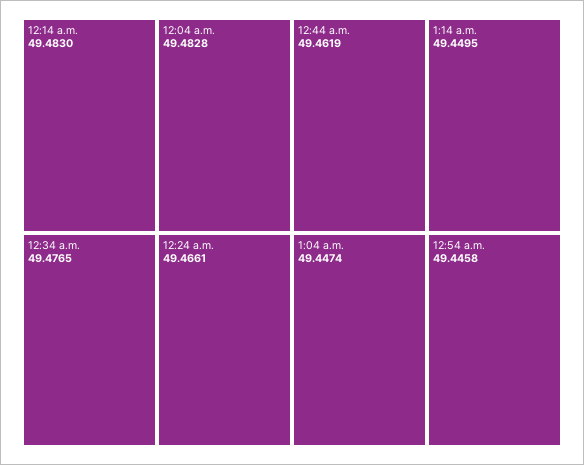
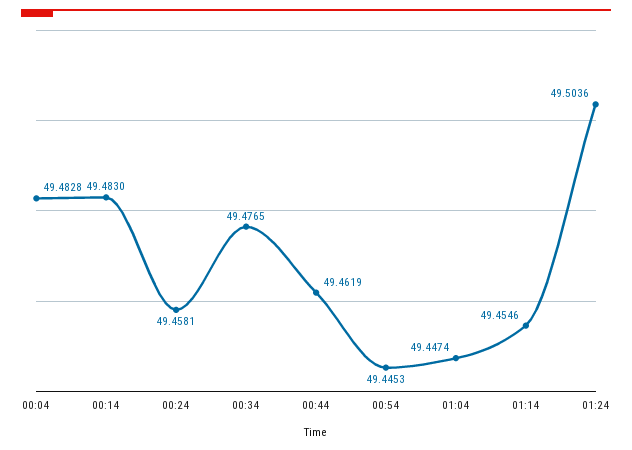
12:24 a.m.: 49.4661 -> 49.4581
1:14 a.m.: 49.4495 -> 49.4546
12:54 a.m.: 49.4458 -> 49.4453
01:24: none -> 49.5036

